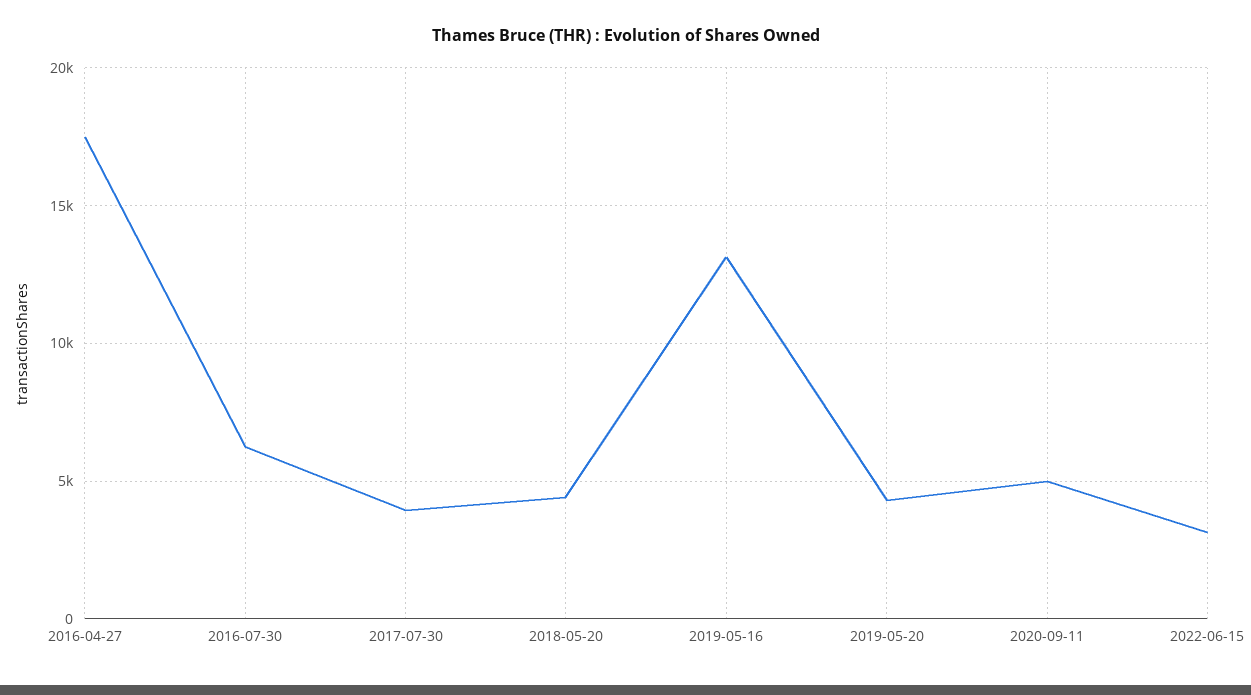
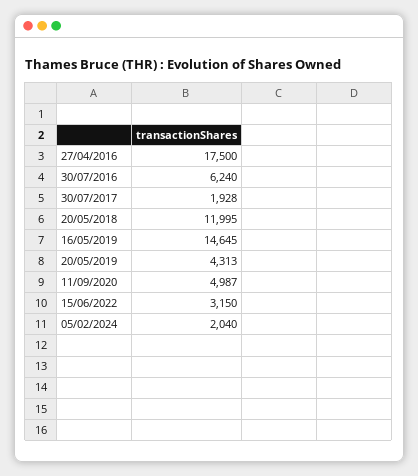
2017-07-30: 4000 -> 1928
2018-05-20: 4500 -> 11995
2019-05-16: 13000 -> 14645
05/02/2024: none -> 2040

